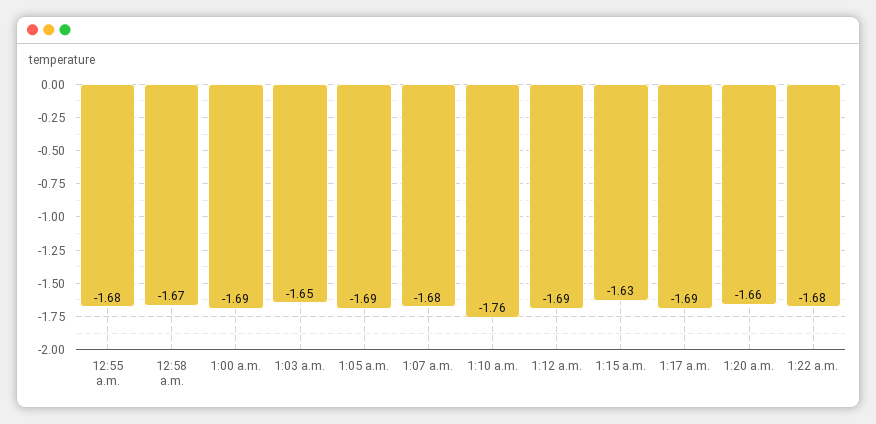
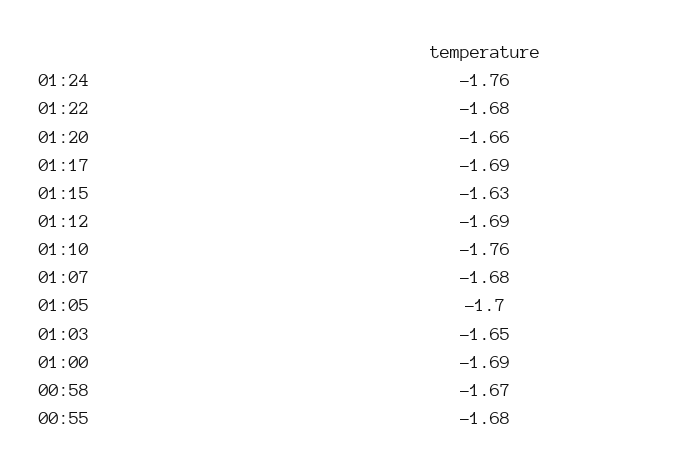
1:05 a.m.: -1.69 -> -1.7
01:24: none -> -1.76

